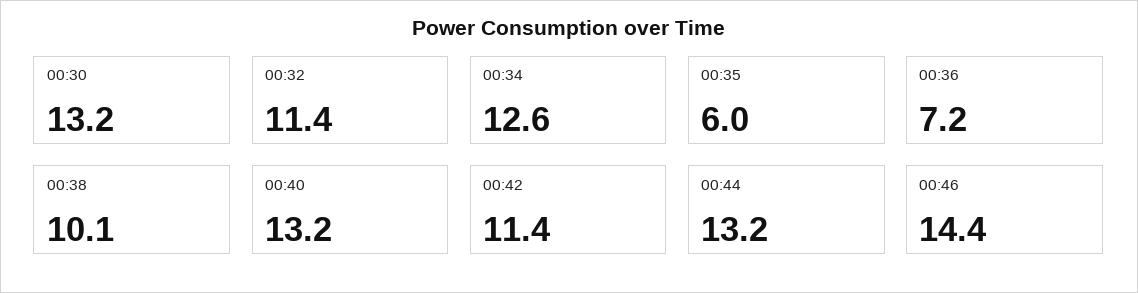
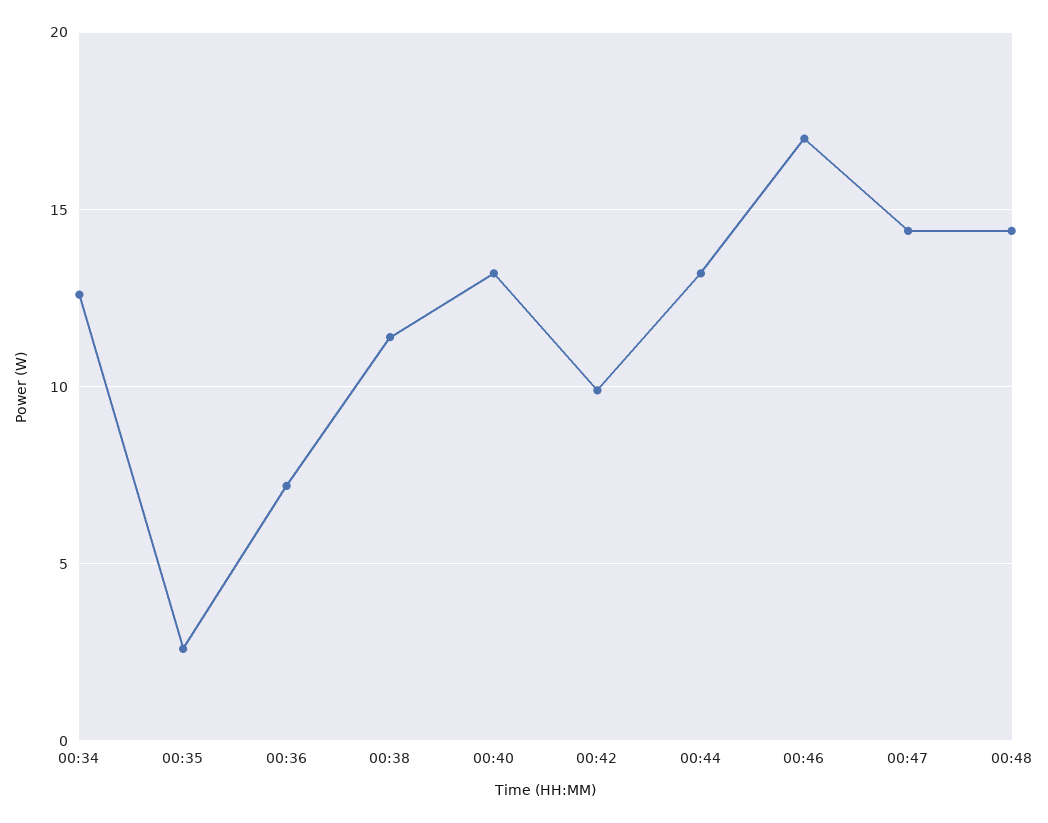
00:30: 13.2 -> none
00:32: 11.4 -> none
00:35: 6 -> 2.5
00:38: 10.1 -> 11.5
00:42: 11.4 -> 10
00:46: 14.4 -> 17
00:47: none -> 14.5
00:48: none -> 14.5

